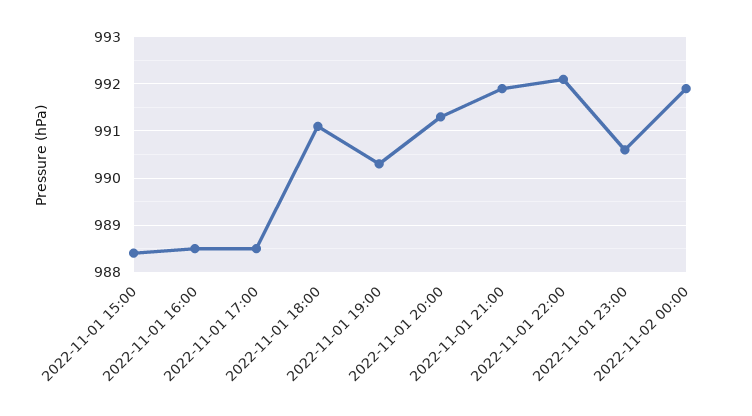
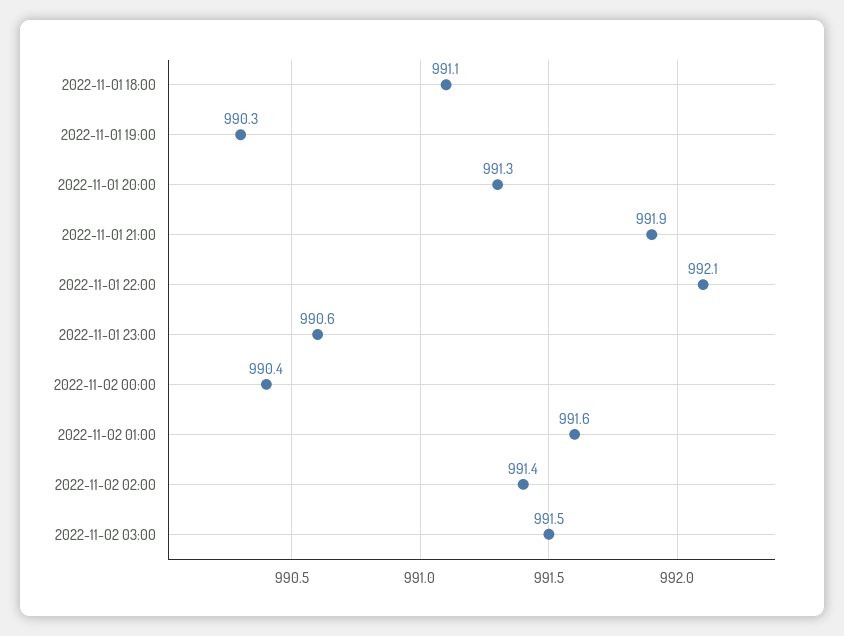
2022-11-01 15:00: 988.5 -> none
2022-11-01 16:00: 988.5 -> none
2022-11-01 17:00: 988.5 -> none
2022-11-02 00:00: 992 -> 990.4
2022-11-02 01:00: none -> 991.6
2022-11-02 02:00: none -> 991.4
2022-11-02 03:00: none -> 991.5

